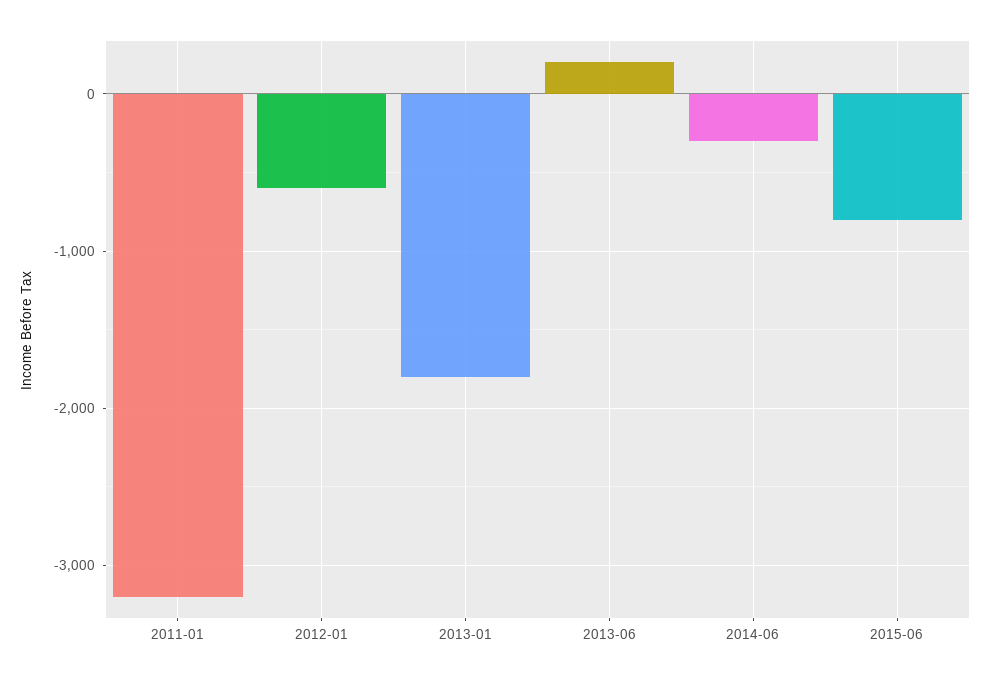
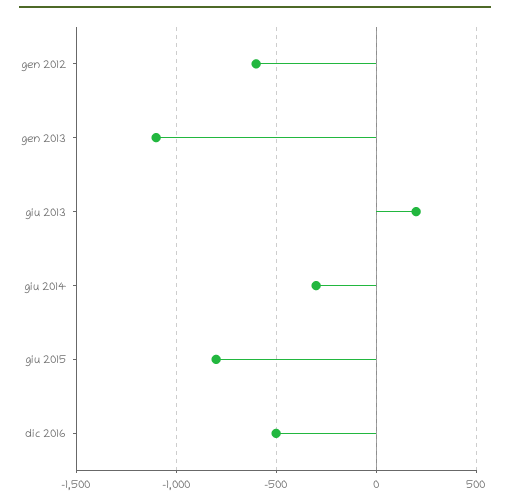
2011-01: -3200 -> none
2013-01: -1800 -> -1100
dic 2016: none -> -500

